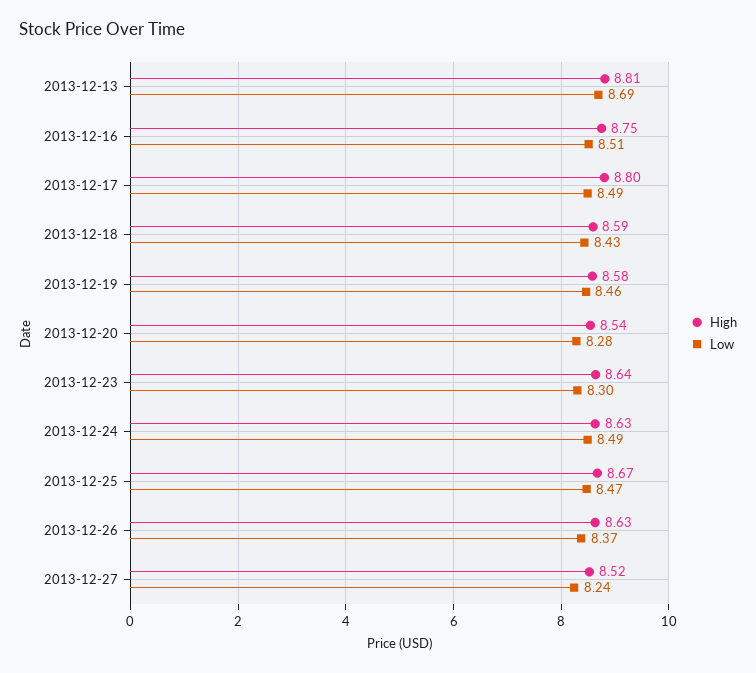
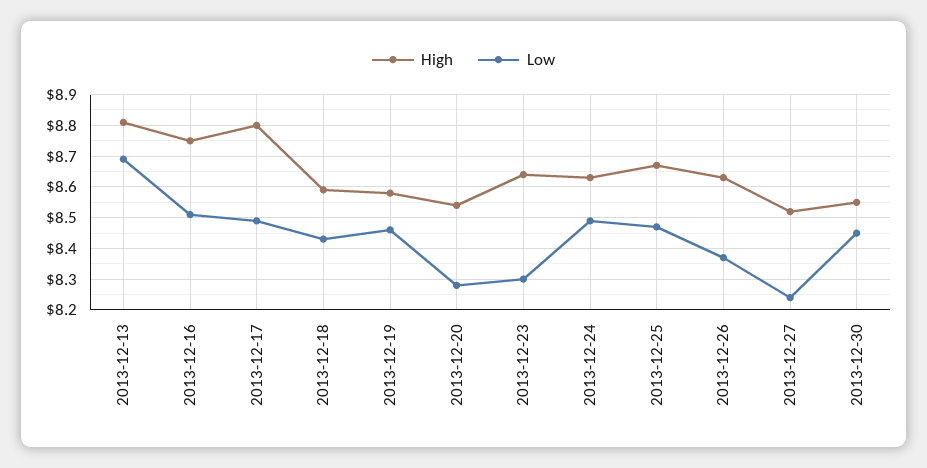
High, 2013-12-30: none -> 8.55
Low, 2013-12-30: none -> 8.45

